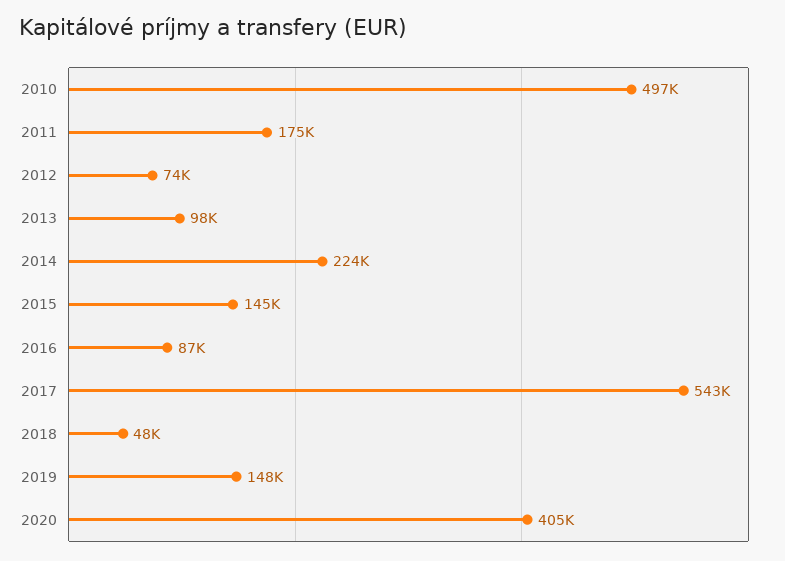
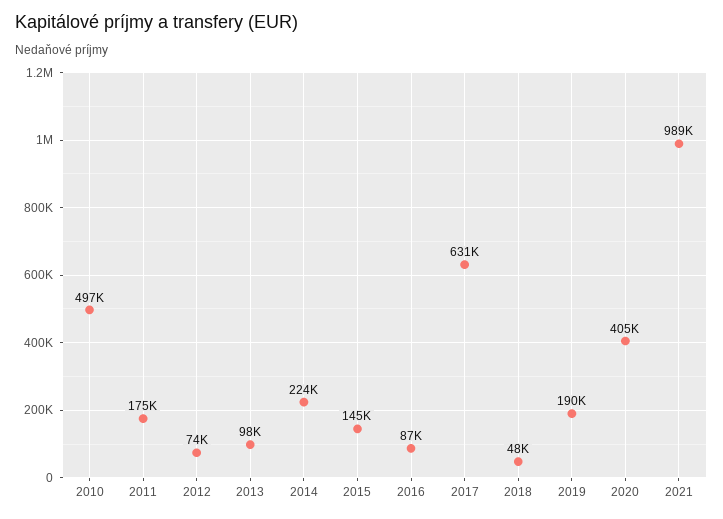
2017: 543000 -> 631000
2019: 148000 -> 190000
2021: none -> 989000

